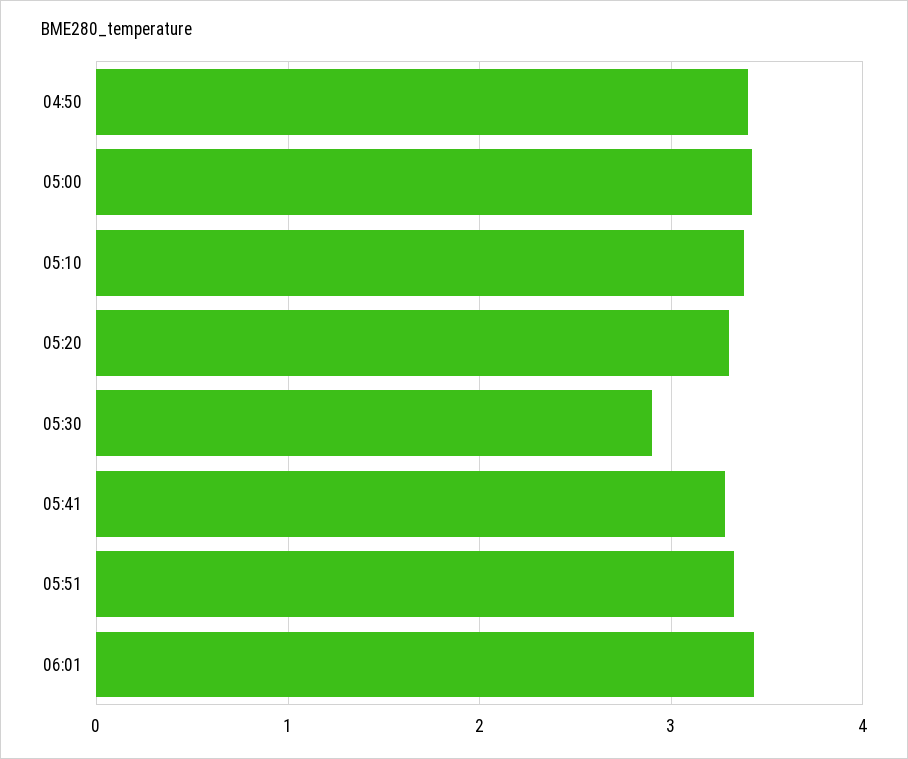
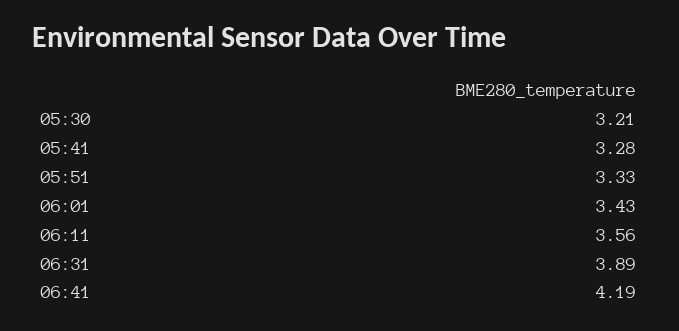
04:50: 3.4 -> none
05:00: 3.4 -> none
05:10: 3.4 -> none
05:20: 3.3 -> none
05:30: 2.9 -> 3.21
06:11: none -> 3.56
06:31: none -> 3.89
06:41: none -> 4.19

